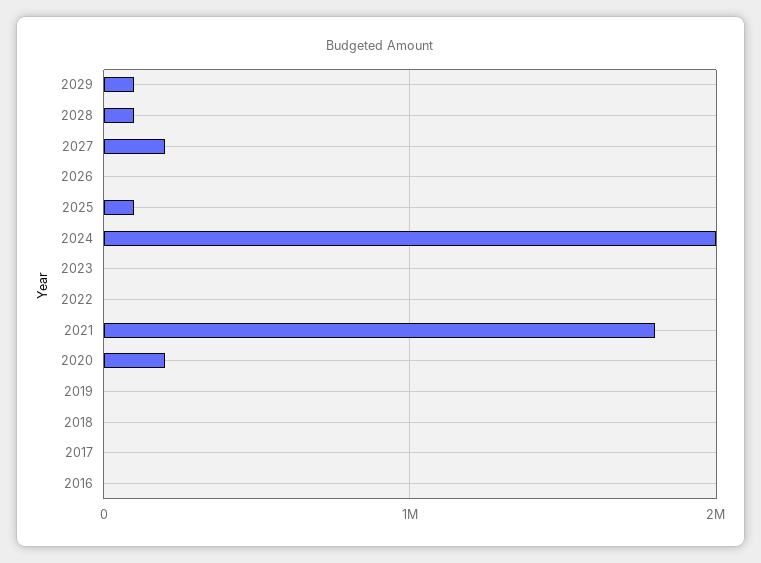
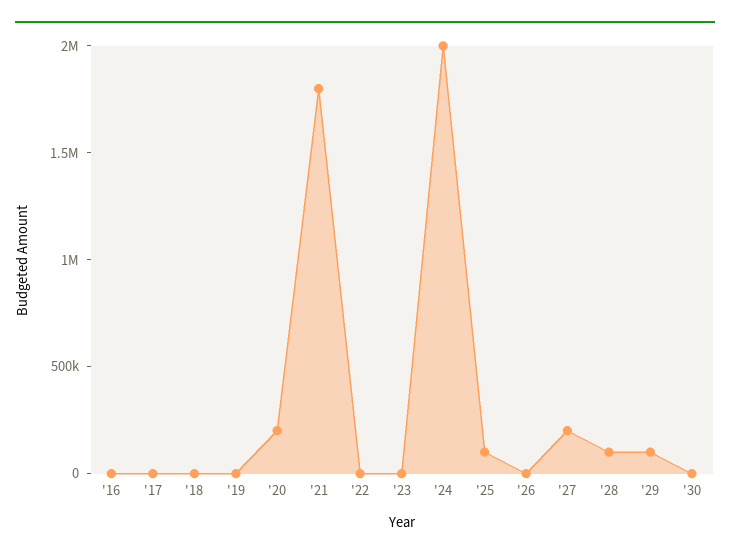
'30: none -> 0

